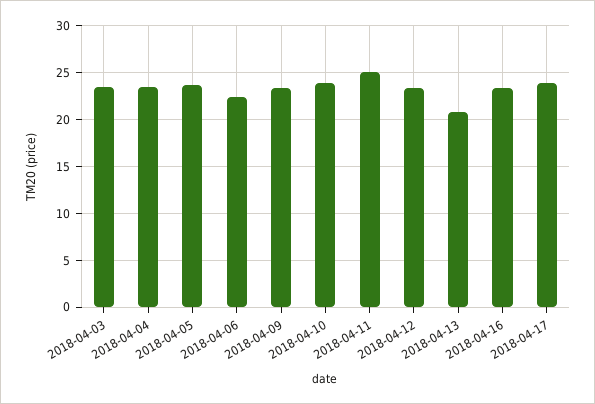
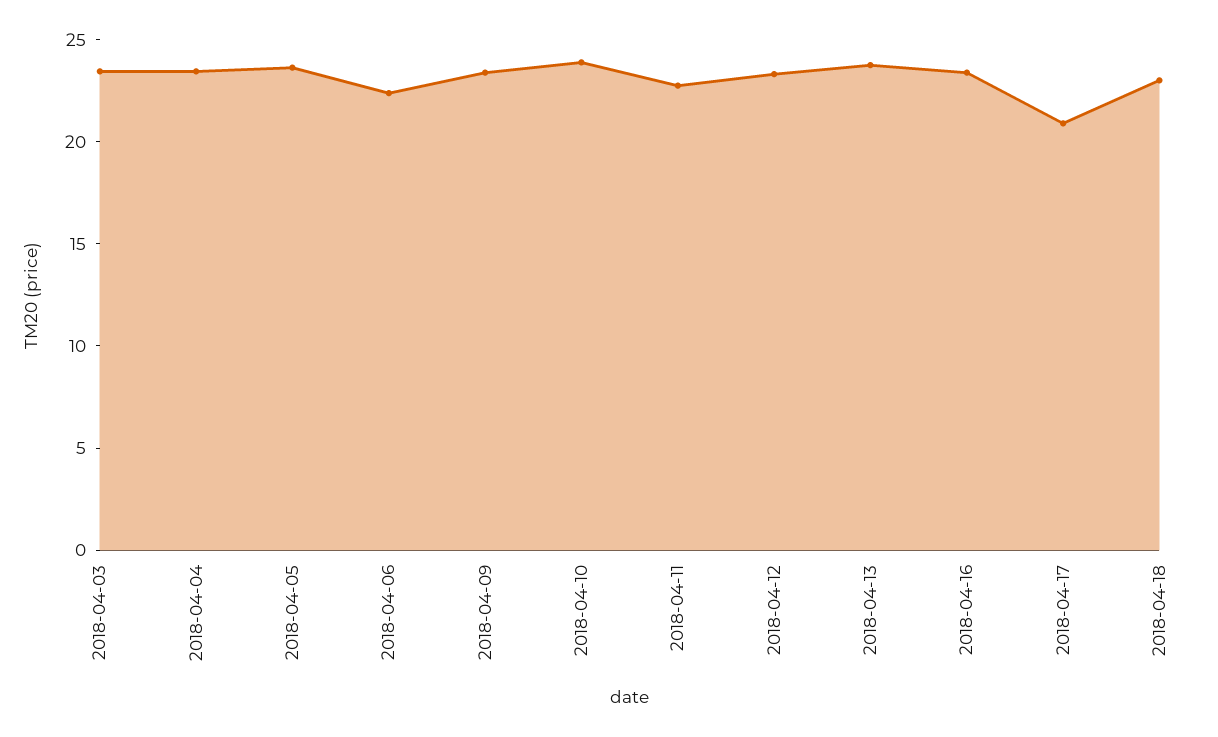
2018-04-11: 25 -> 23
2018-04-13: 21 -> 24
2018-04-17: 24 -> 21
2018-04-18: none -> 23

